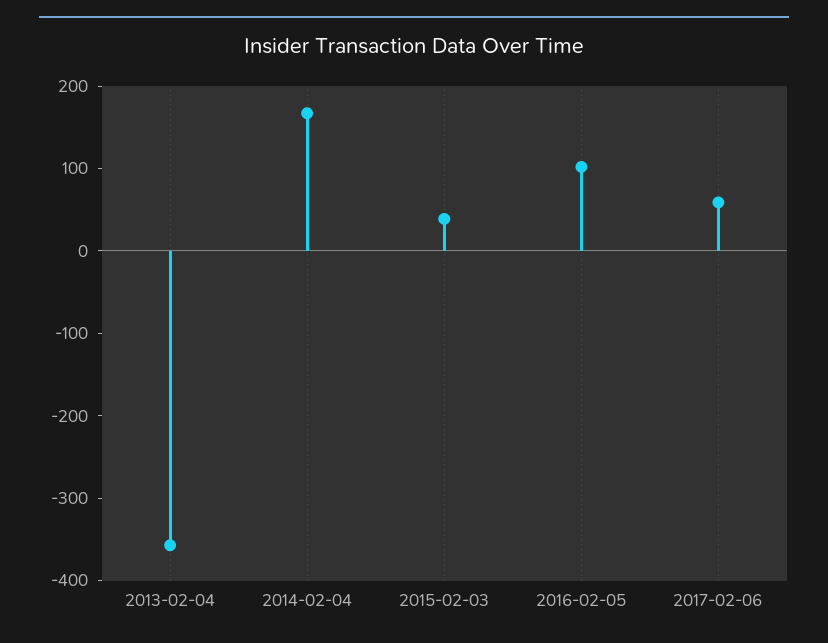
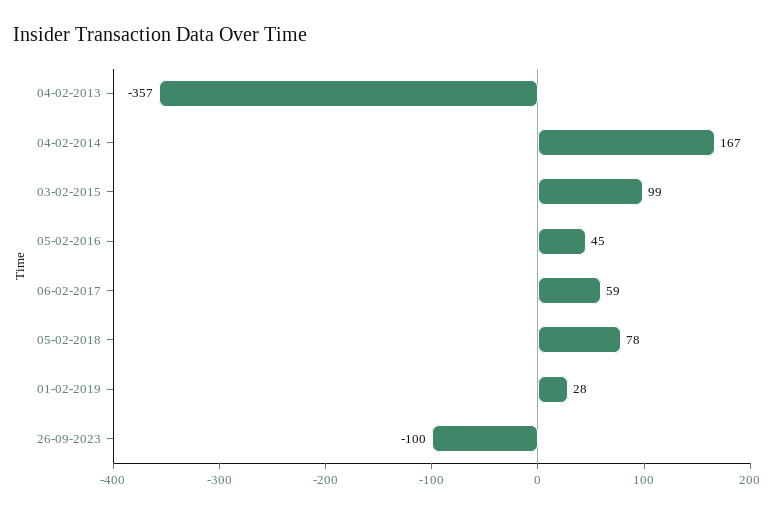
2015-02-03: 40 -> 99
2016-02-05: 100 -> 45
05-02-2018: none -> 78
01-02-2019: none -> 28
26-09-2023: none -> -100

